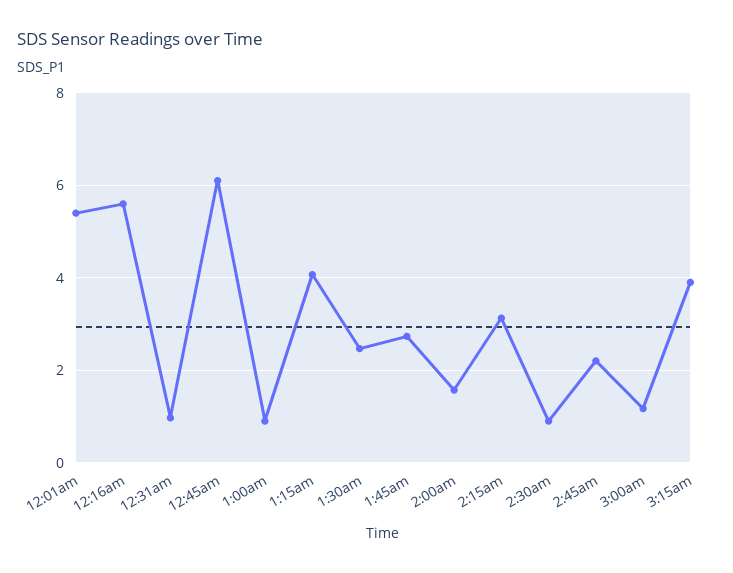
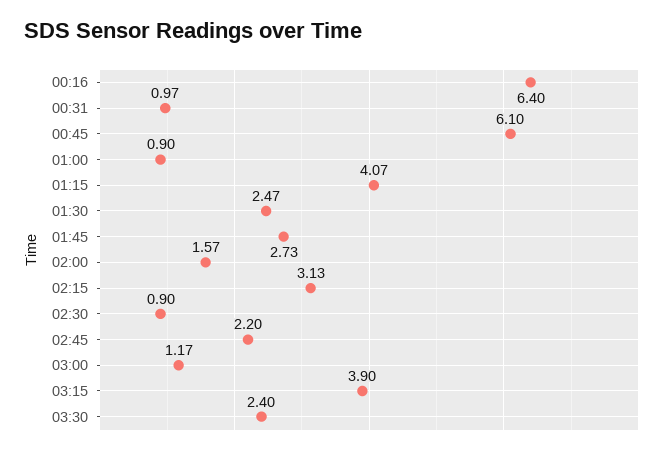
12:01am: 5.4 -> none
12:16am: 5.6 -> 6.4
03:30: none -> 2.4

